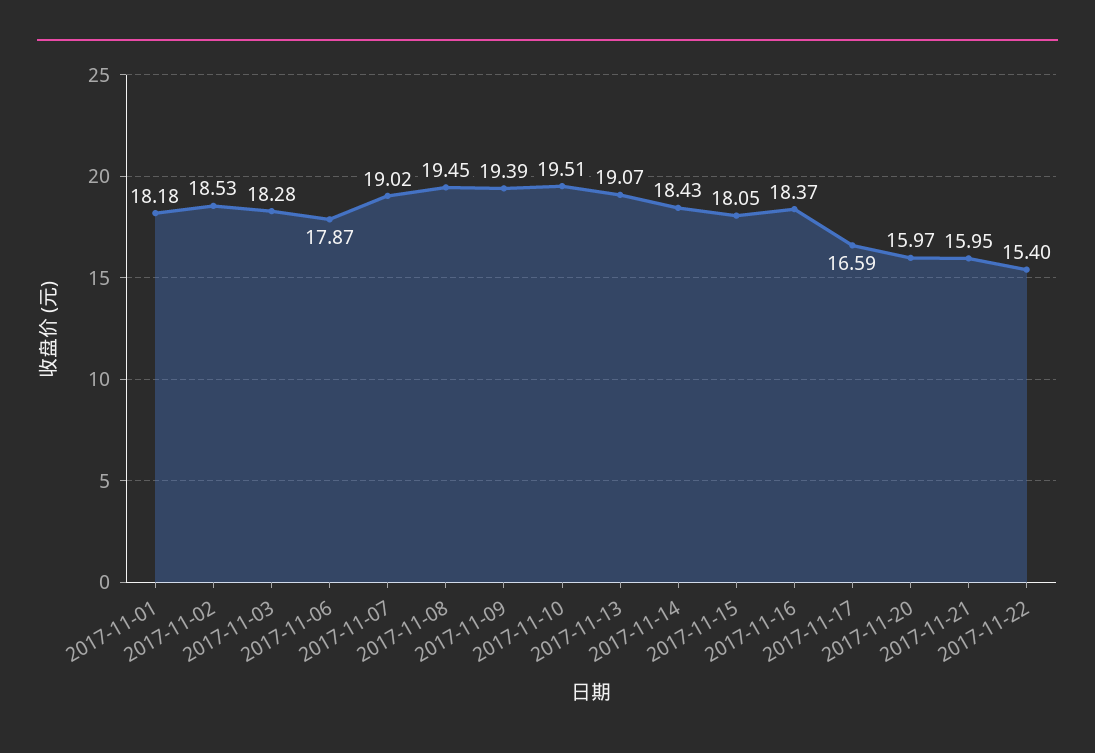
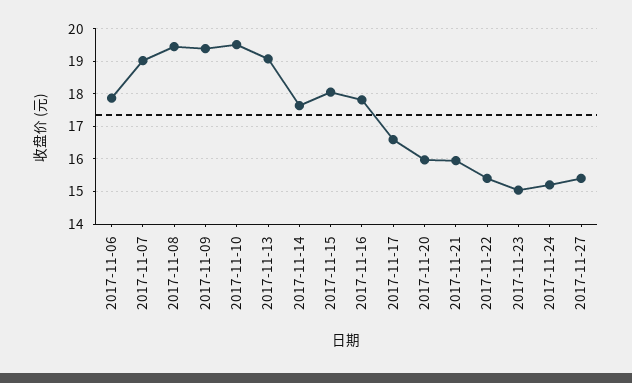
2017-11-01: 18.18 -> none
2017-11-02: 18.53 -> none
2017-11-03: 18.28 -> none
2017-11-14: 18.43 -> 17.6
2017-11-16: 18.37 -> 17.8
2017-11-23: none -> 15
2017-11-24: none -> 15.2
2017-11-27: none -> 15.4

